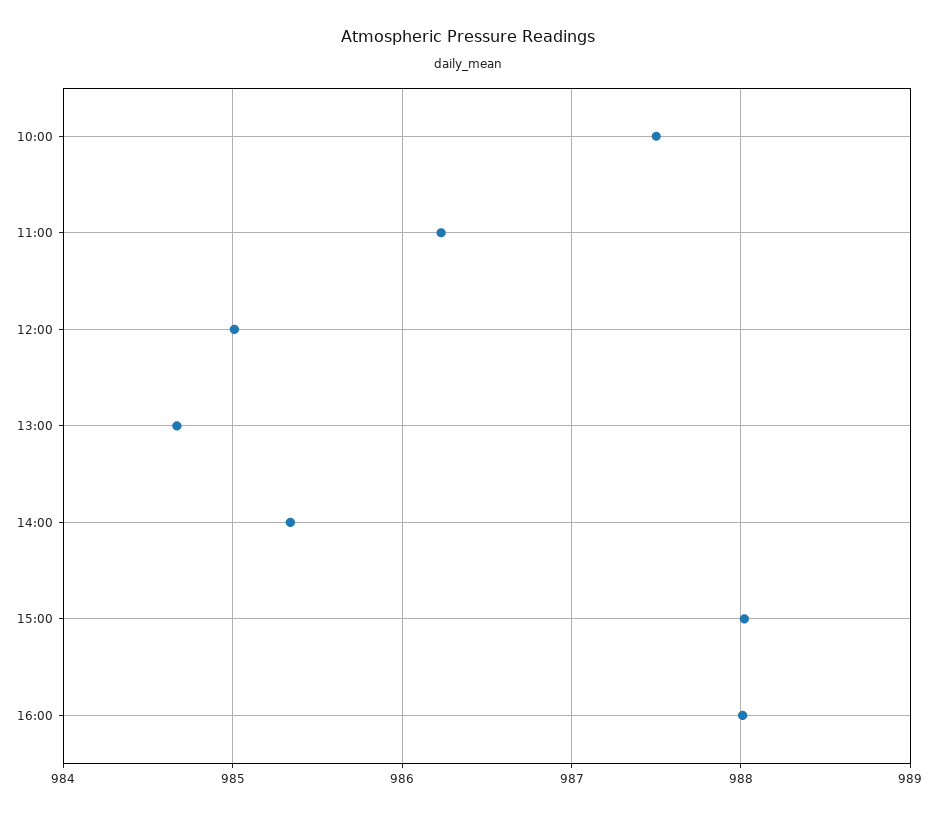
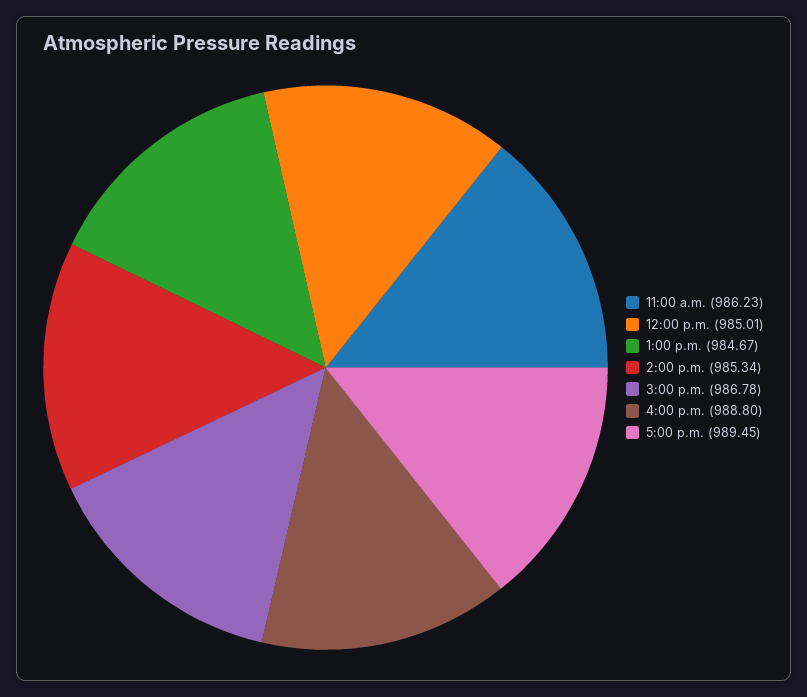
10:00: 987.5 -> none
15:00: 988 -> 986.78
16:00: 988 -> 988.8
5:00 p.m.: none -> 989.45

